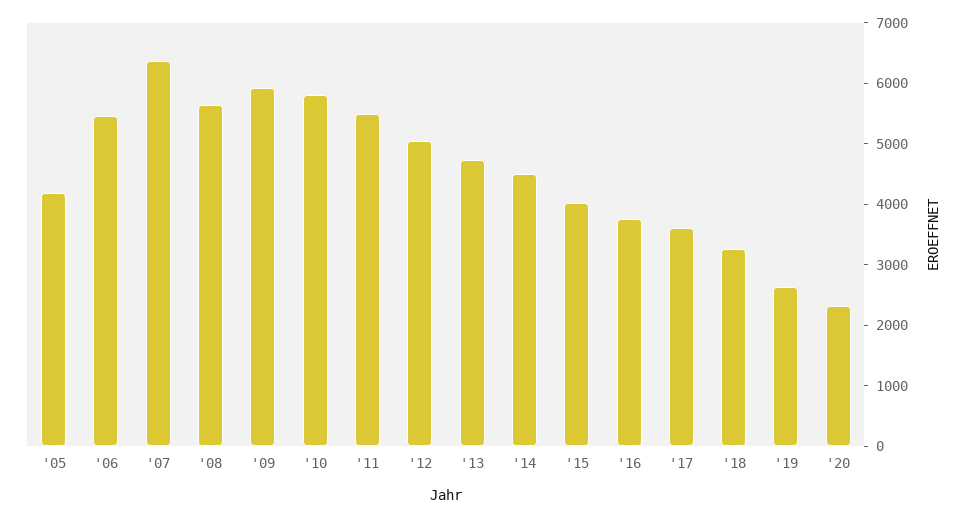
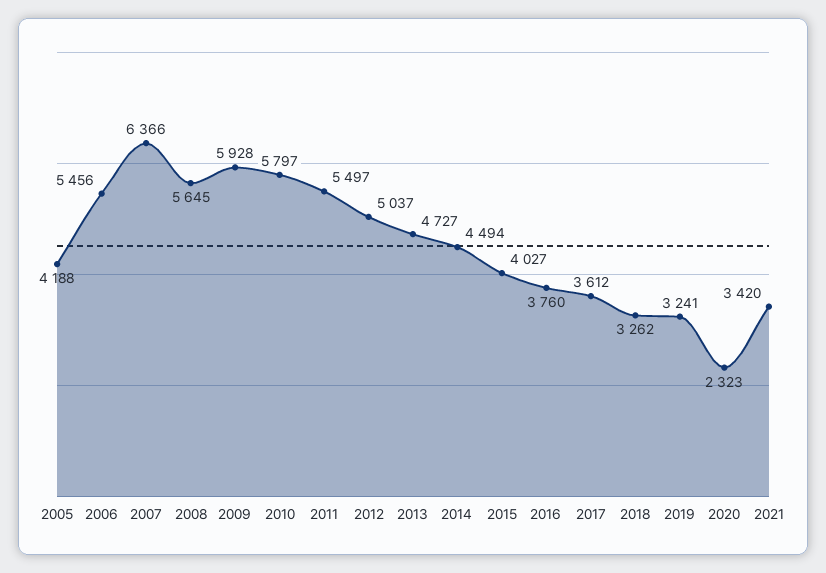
'19: 2600 -> 3241
2021: none -> 3420

